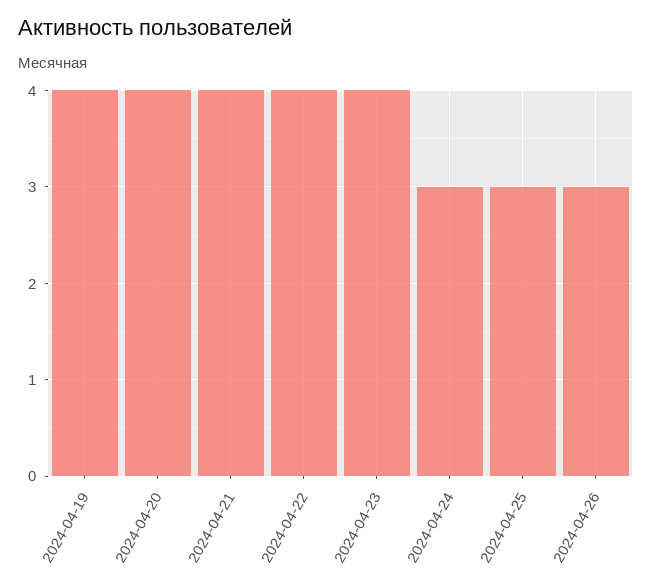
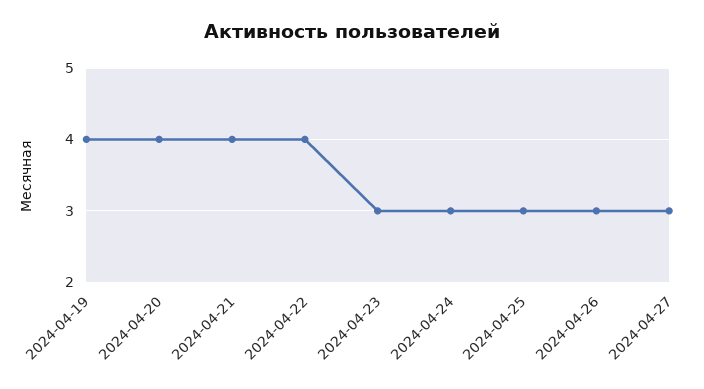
2024-04-23: 4 -> 3
2024-04-27: none -> 3

